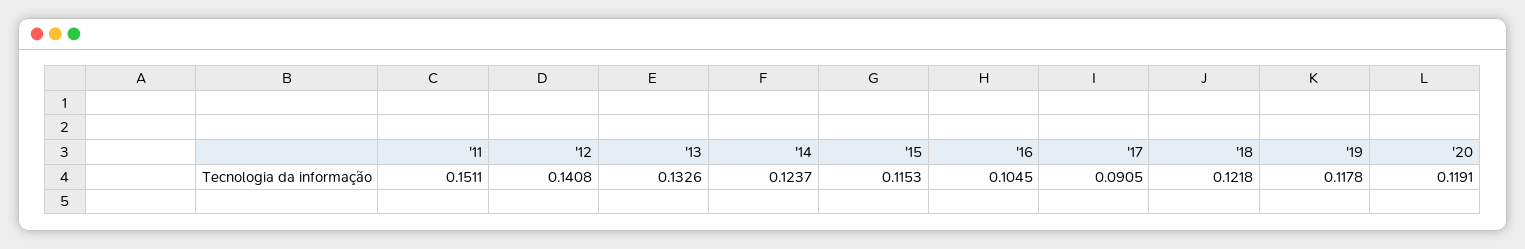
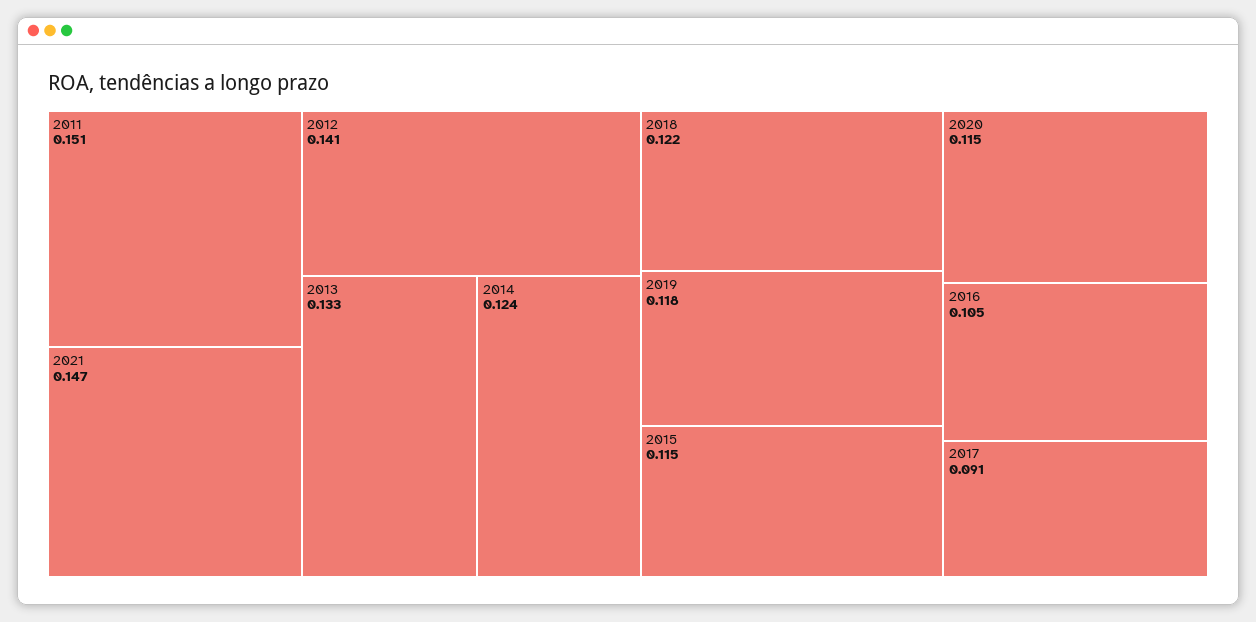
'20: 0.1191 -> 0.115
2021: none -> 0.147

